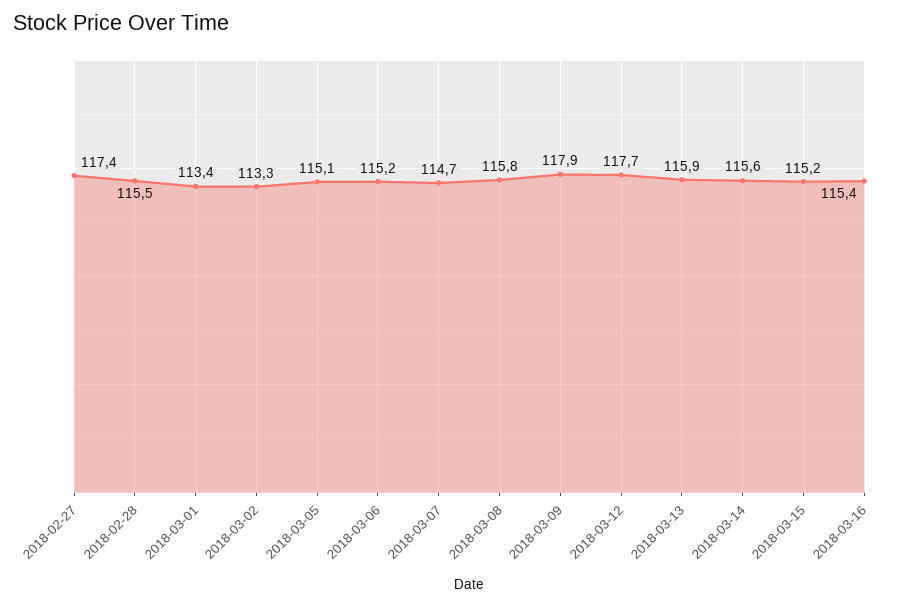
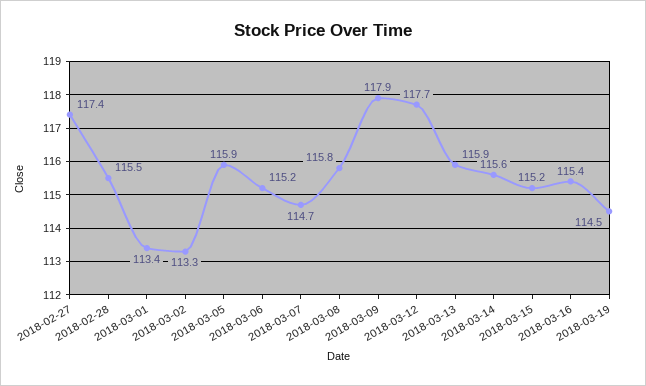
2018-03-05: 115.1 -> 115.9
2018-03-19: none -> 114.5

